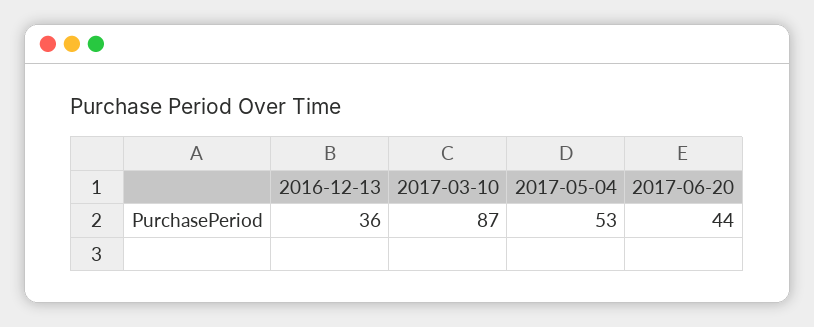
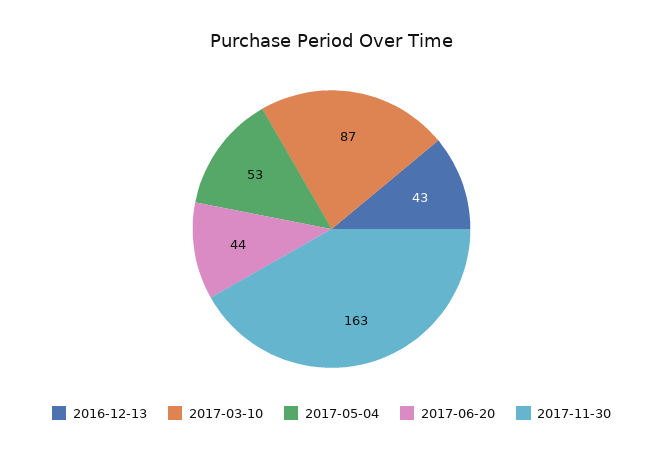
2016-12-13: 36 -> 43
2017-11-30: none -> 163

